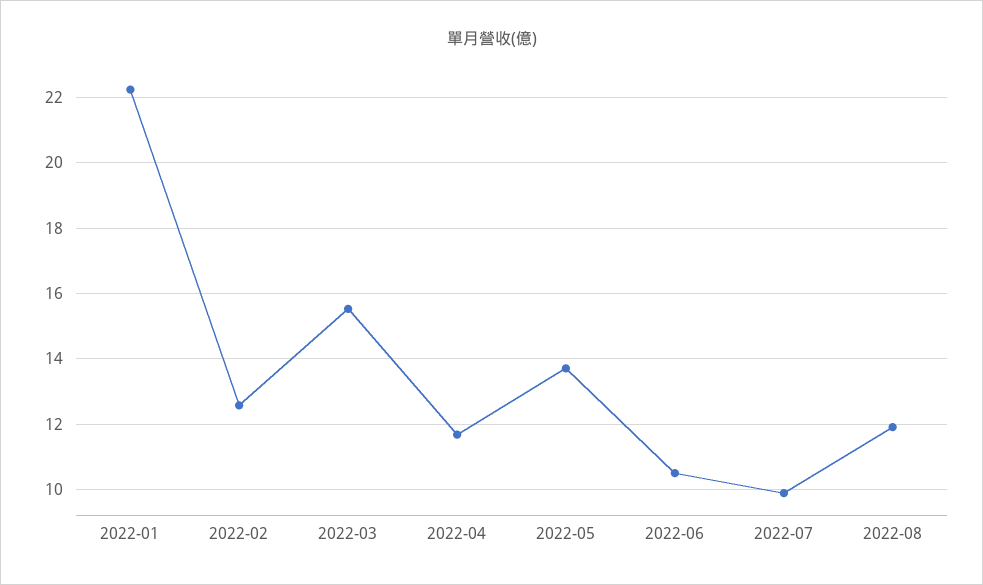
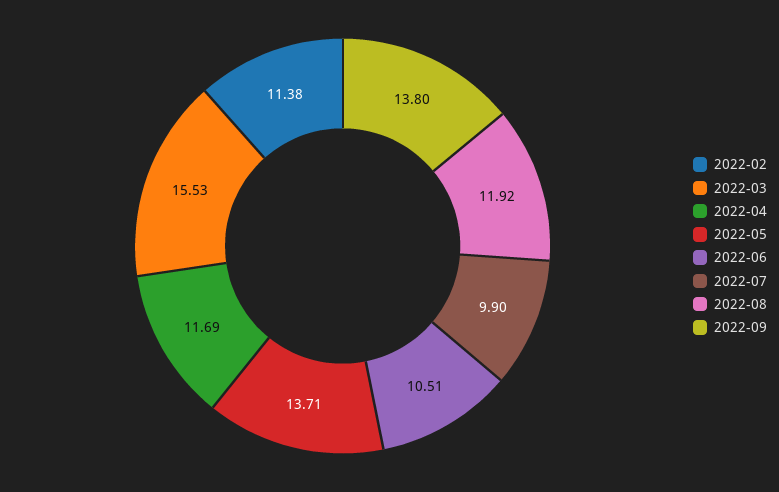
2022-01: 22.2 -> none
2022-02: 12.6 -> 11.38
2022-09: none -> 13.8

